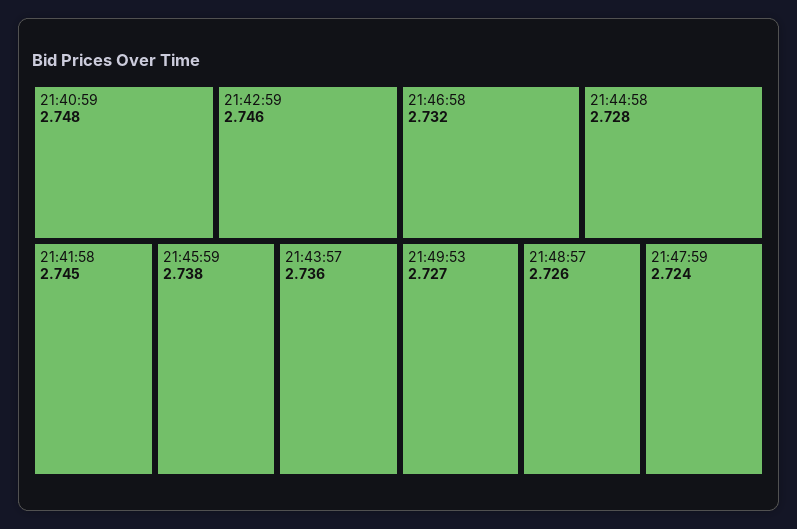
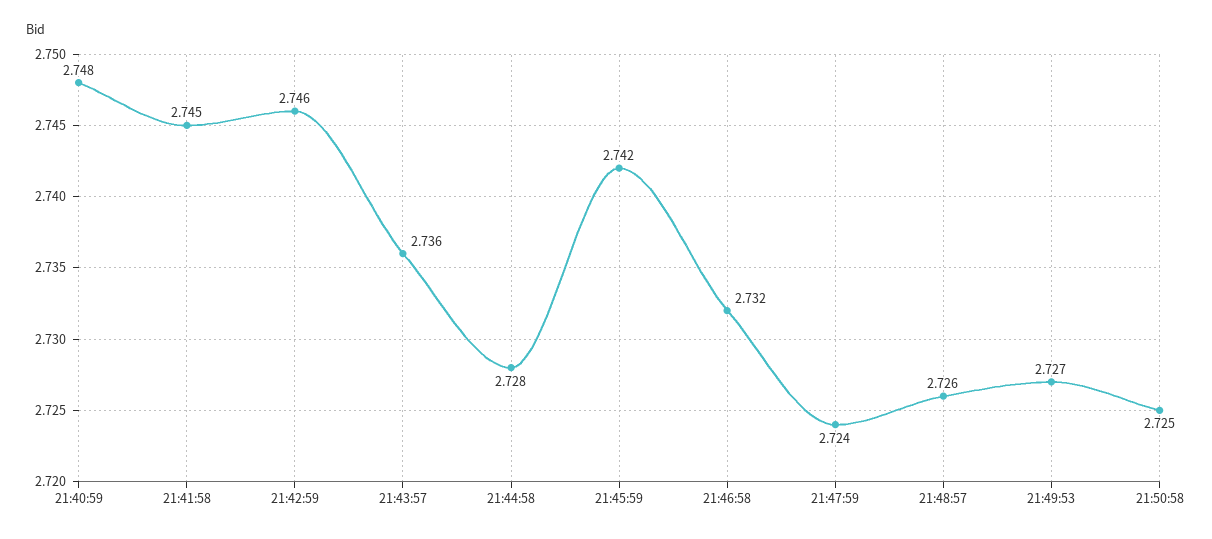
21:45:59: 2.738 -> 2.742
21:50:58: none -> 2.725

